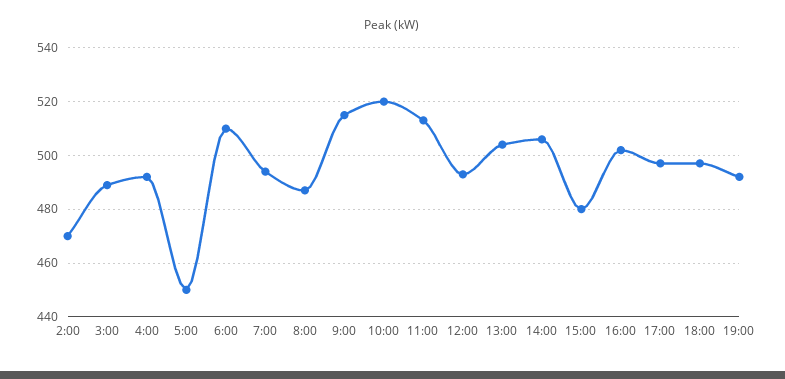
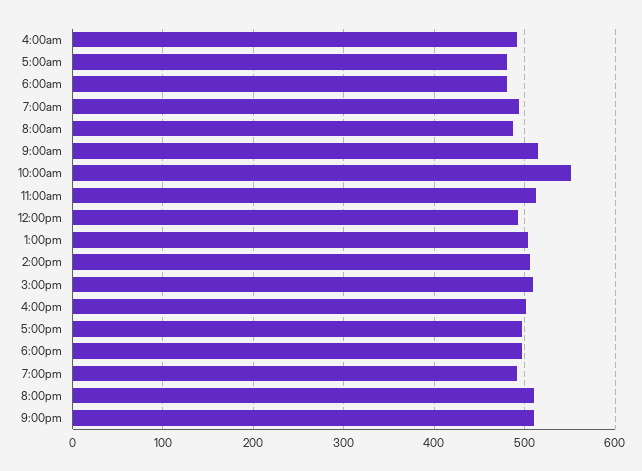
2:00: 470 -> none
3:00: 490 -> none
5:00: 450 -> 480
6:00: 510 -> 480
10:00: 520 -> 550
15:00: 480 -> 510
8:00pm: none -> 510
9:00pm: none -> 510

